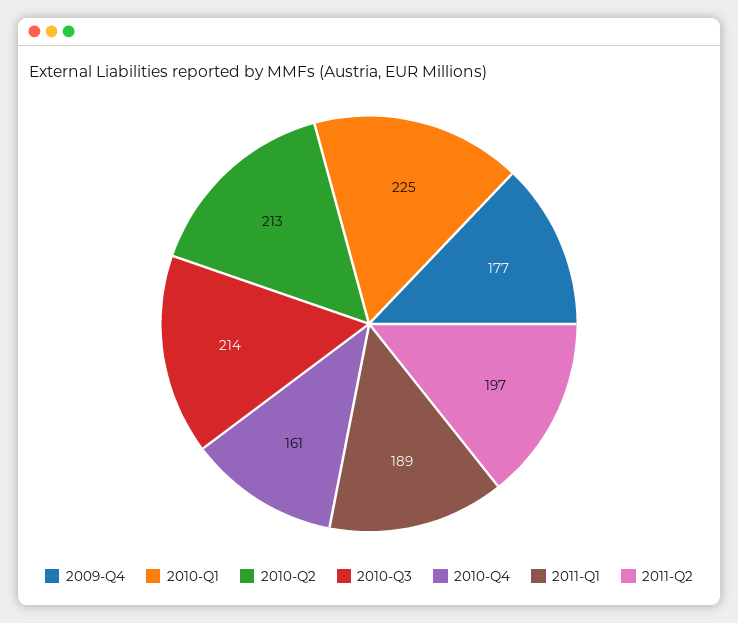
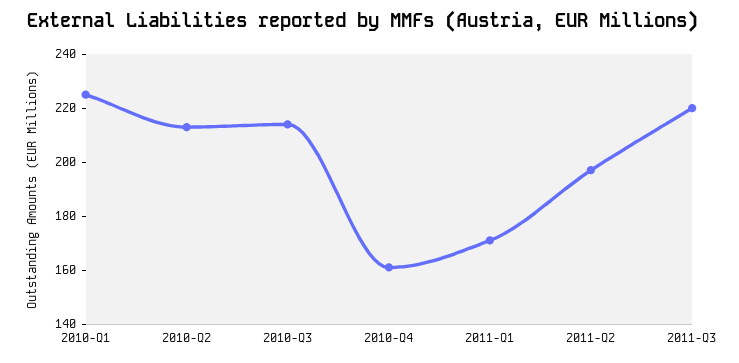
2009-Q4: 177 -> none
2011-Q1: 189 -> 170
2011-Q3: none -> 220

